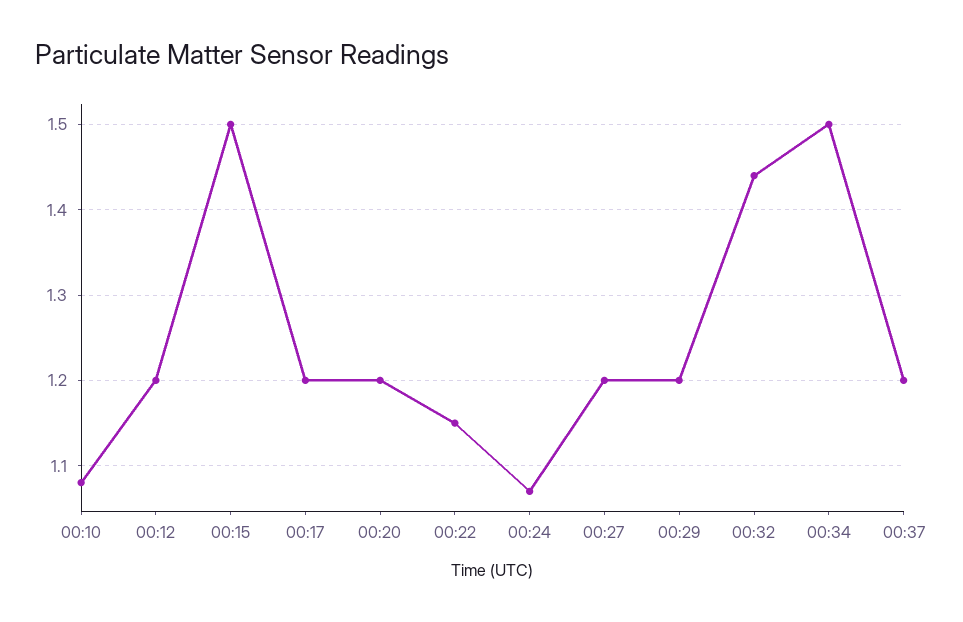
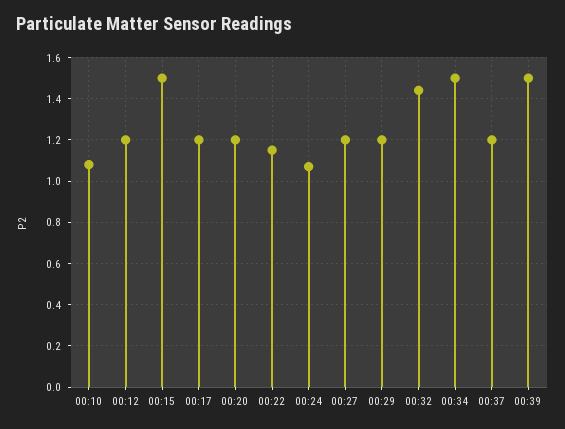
00:39: none -> 1.5

